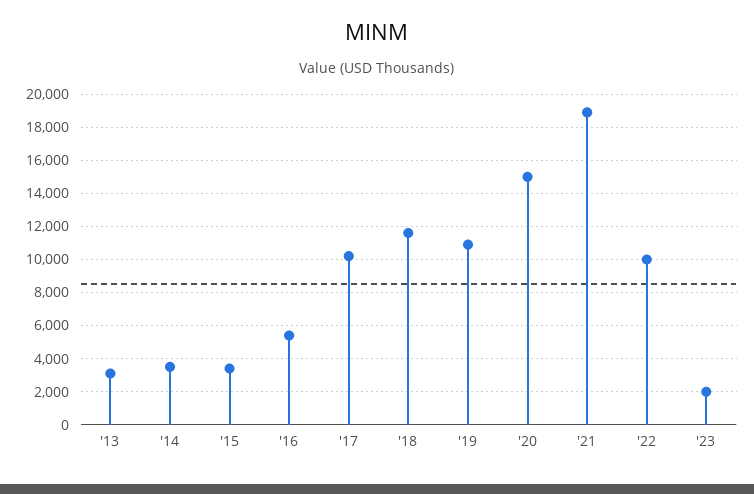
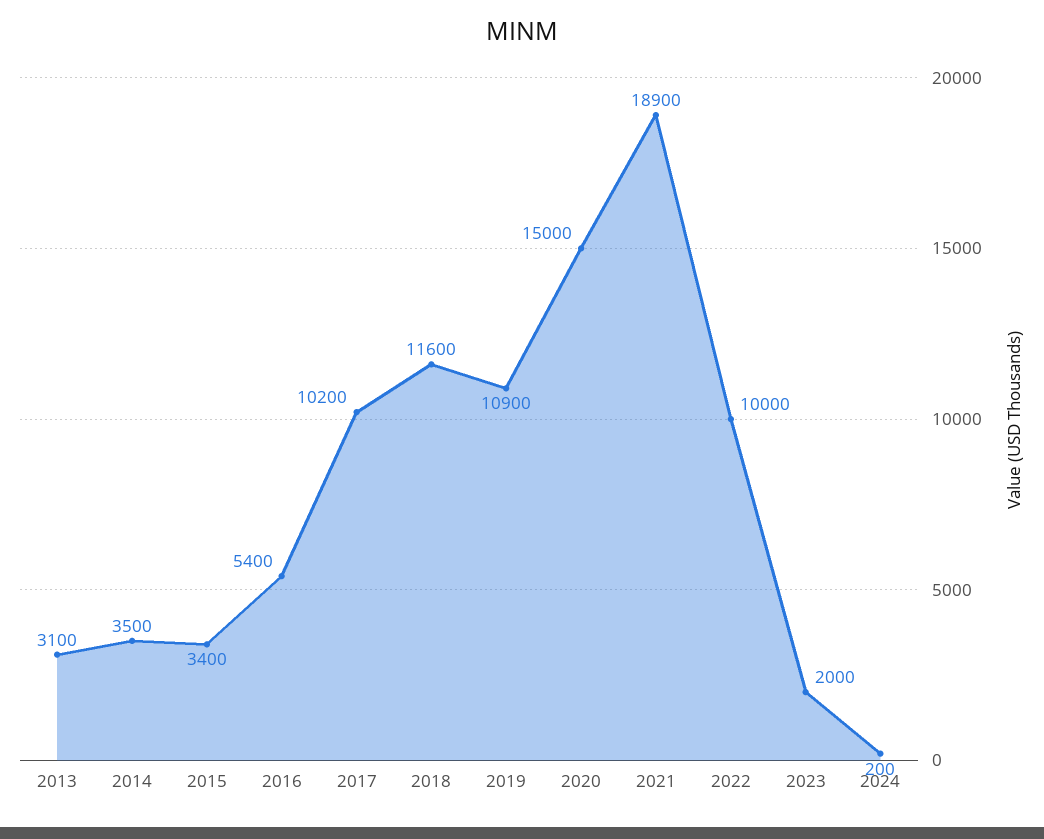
2024: none -> 200

